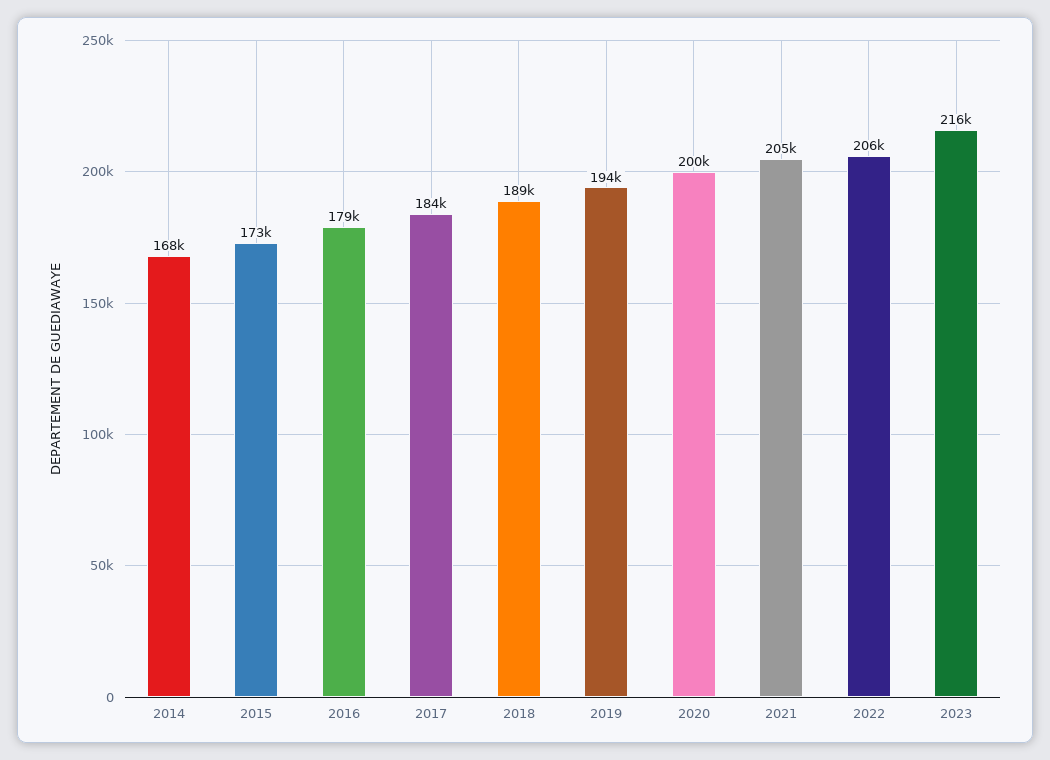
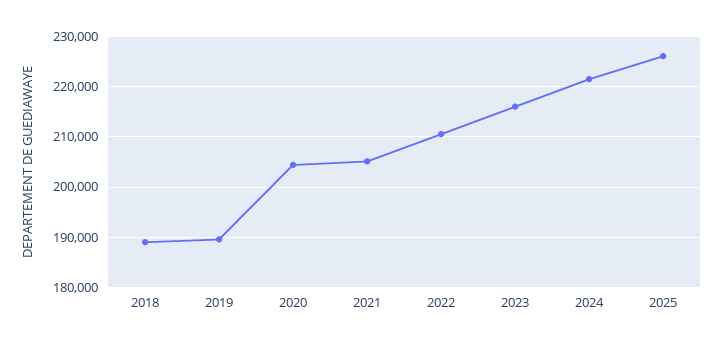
2014: 168000 -> none
2015: 173000 -> none
2016: 179000 -> none
2017: 184000 -> none
2019: 194000 -> 190000
2020: 200000 -> 204000
2022: 206000 -> 210000
2024: none -> 222000
2025: none -> 226000

